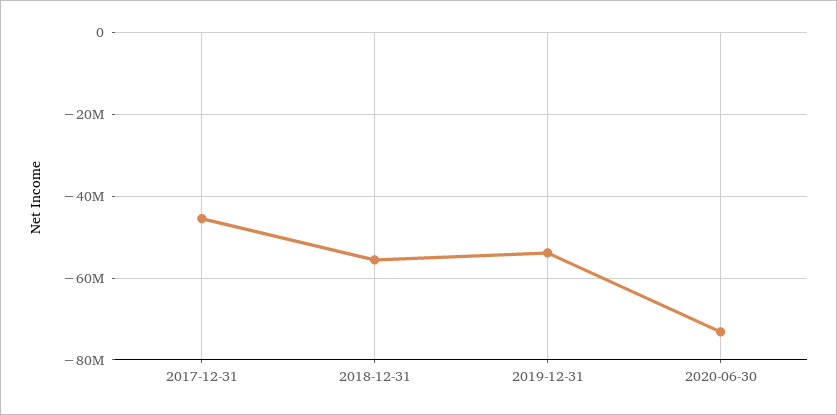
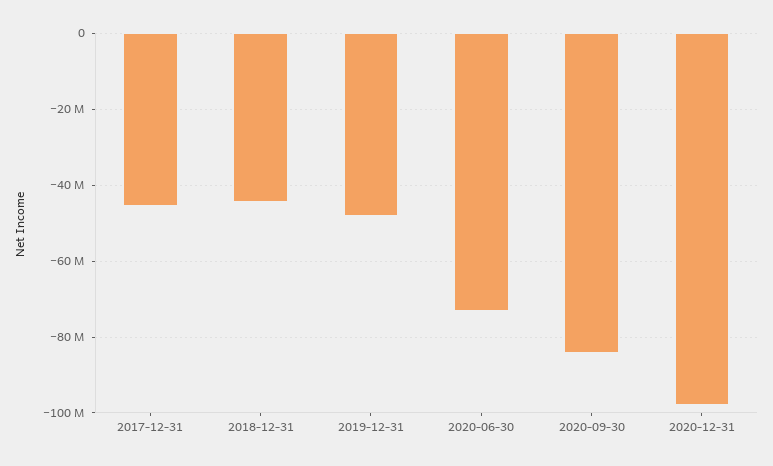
2018-12-31: -56000000 -> -44000000
2019-12-31: -54000000 -> -48000000
2020-09-30: none -> -84000000
2020-12-31: none -> -98000000

